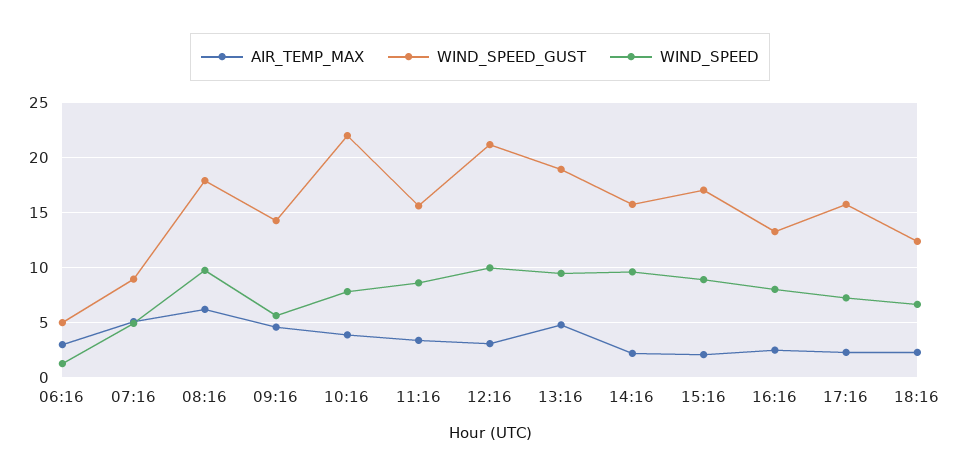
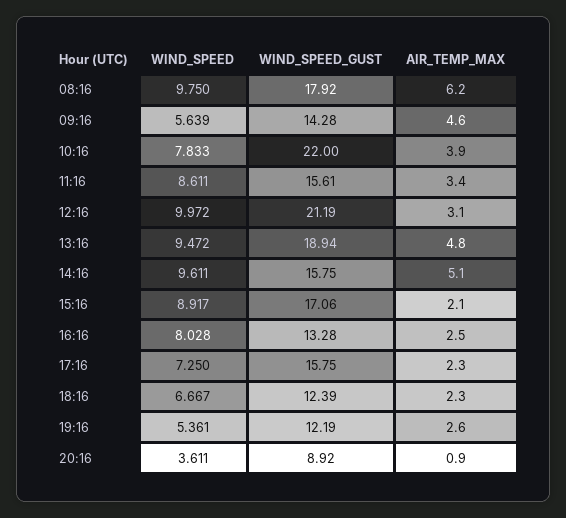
AIR_TEMP_MAX, 06:16: 3 -> none
WIND_SPEED_GUST, 06:16: 5 -> none
WIND_SPEED, 06:16: 1 -> none
AIR_TEMP_MAX, 07:16: 5 -> none
WIND_SPEED_GUST, 07:16: 9 -> none
WIND_SPEED, 07:16: 5 -> none
AIR_TEMP_MAX, 14:16: 2 -> 5.1
WIND_SPEED, 19:16: none -> 5.361
WIND_SPEED_GUST, 19:16: none -> 12.19
AIR_TEMP_MAX, 19:16: none -> 2.6
WIND_SPEED, 20:16: none -> 3.611
WIND_SPEED_GUST, 20:16: none -> 8.92
AIR_TEMP_MAX, 20:16: none -> 0.9

